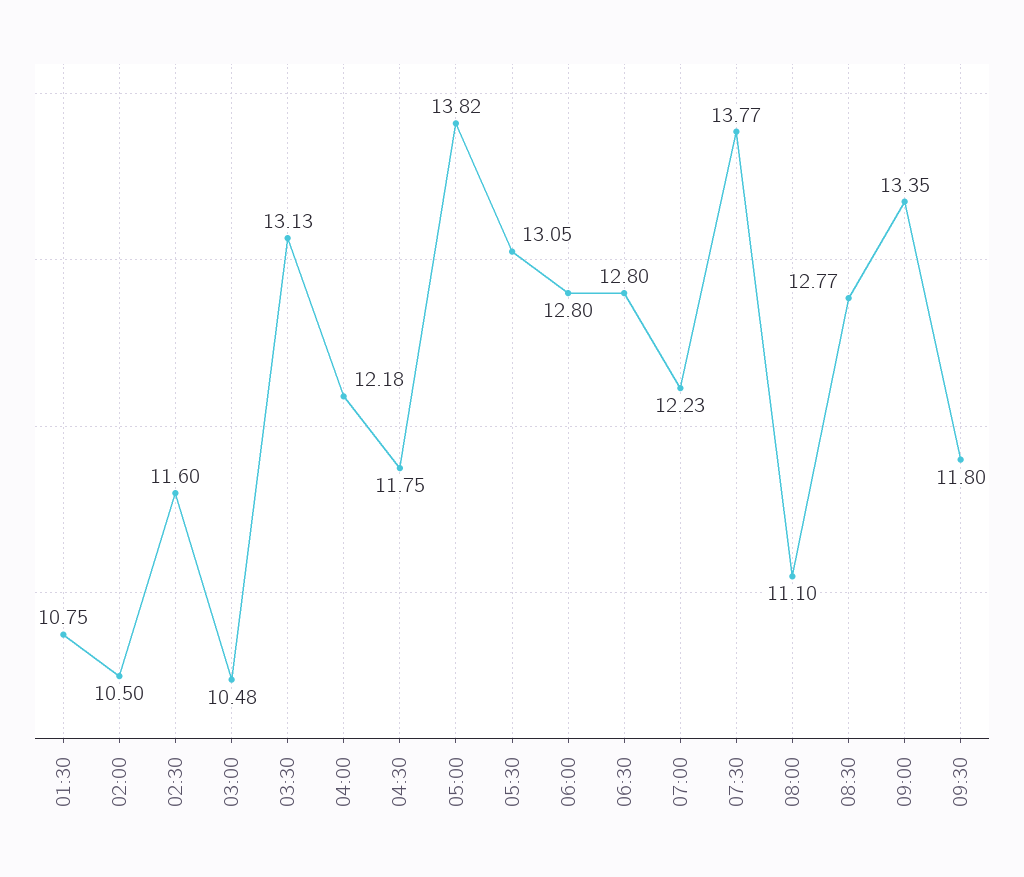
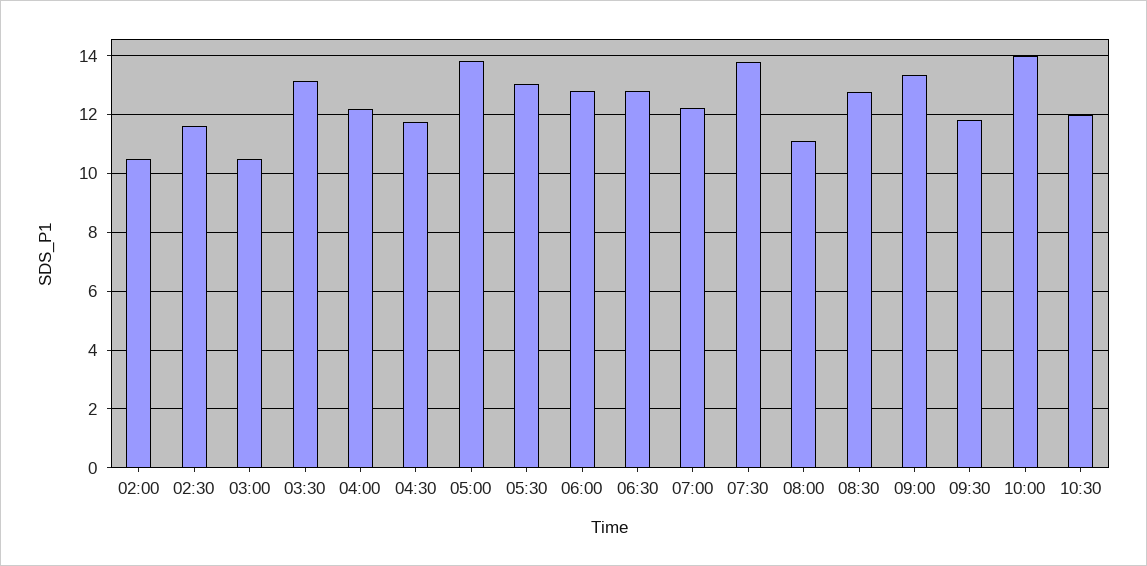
01:30: 10.75 -> none
10:00: none -> 14
10:30: none -> 12

